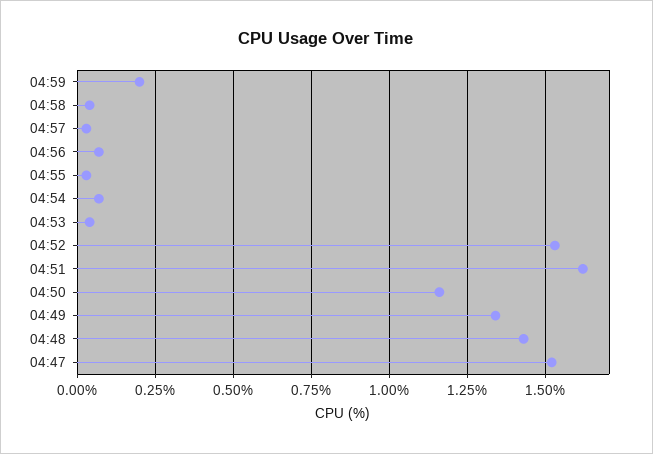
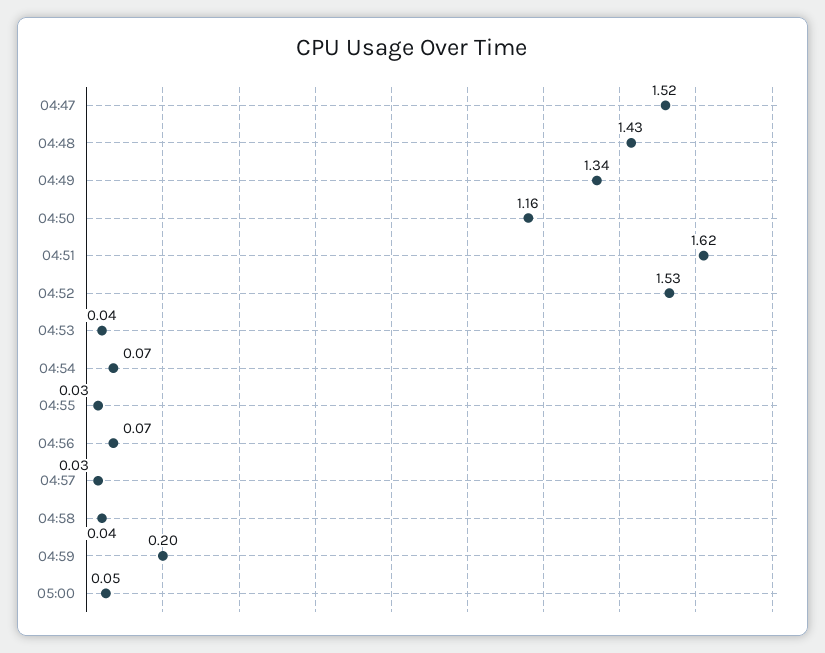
05:00: none -> 0.05

